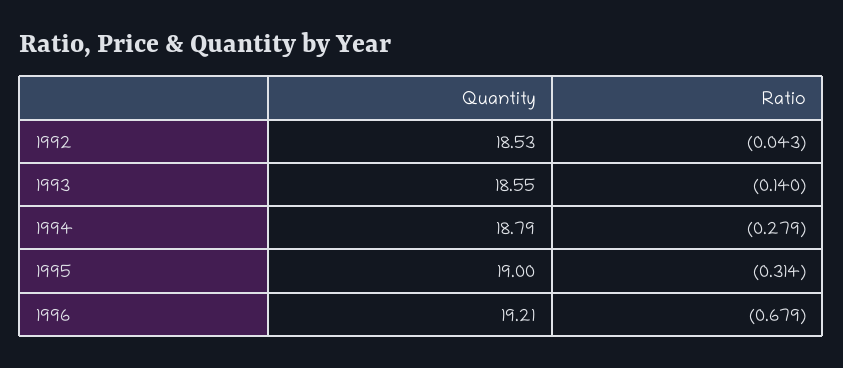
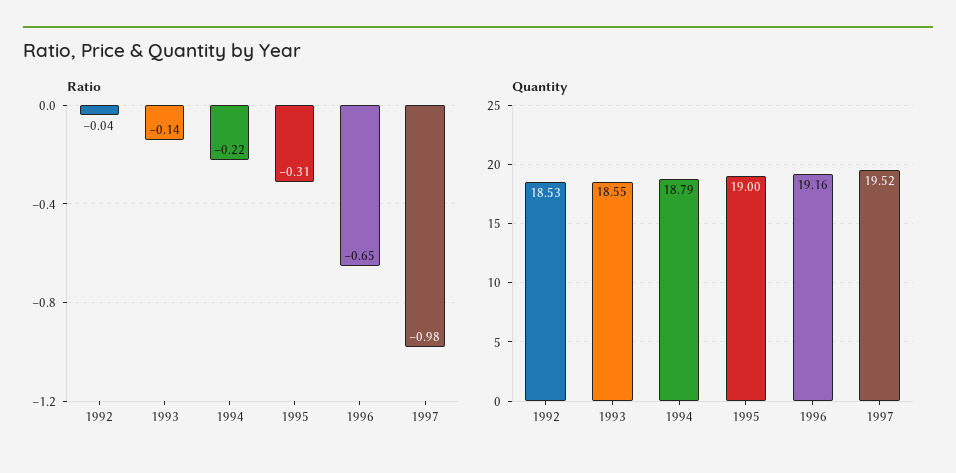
Ratio, 1994: -0.279 -> -0.22
Quantity, 1996: 19.21 -> 19.16
Ratio, 1996: -0.679 -> -0.65
Ratio, 1997: none -> -0.98
Quantity, 1997: none -> 19.52

